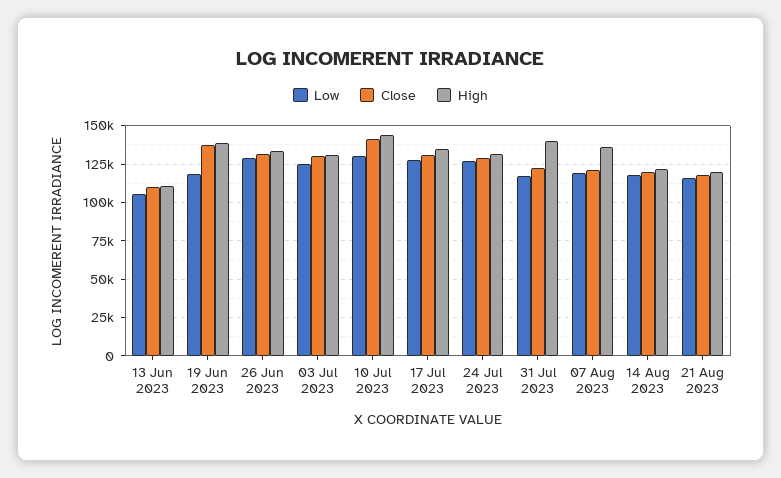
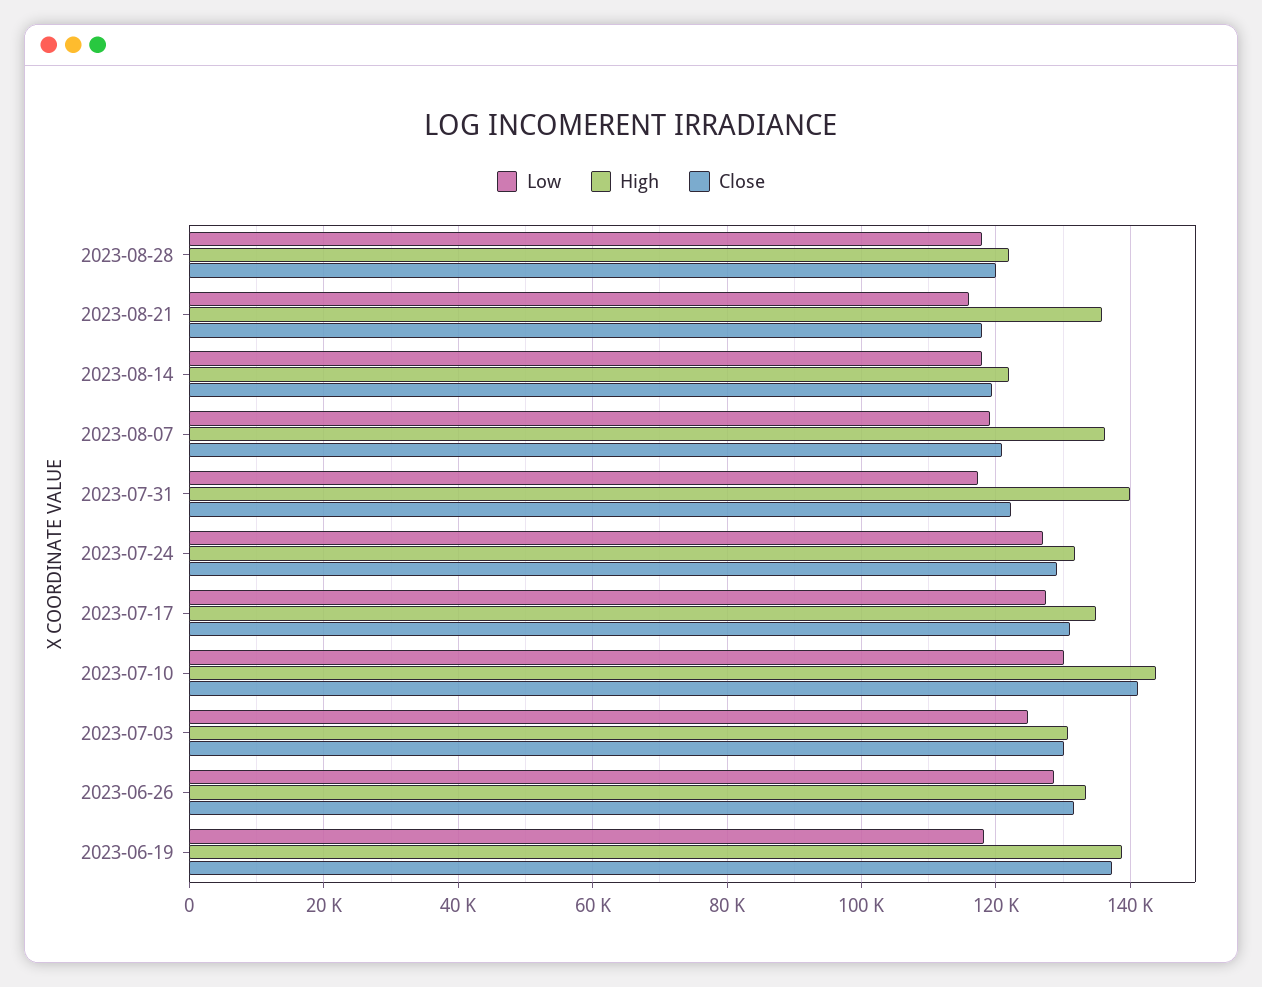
Low, 13 Jun 2023: 105000 -> none
Close, 13 Jun 2023: 110000 -> none
High, 13 Jun 2023: 110000 -> none
High, 21 Aug 2023: 120000 -> 136000
Low, 2023-08-28: none -> 118000
High, 2023-08-28: none -> 122000
Close, 2023-08-28: none -> 120000

